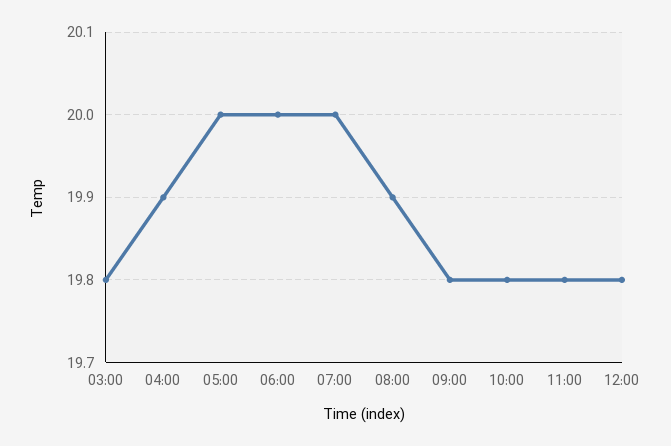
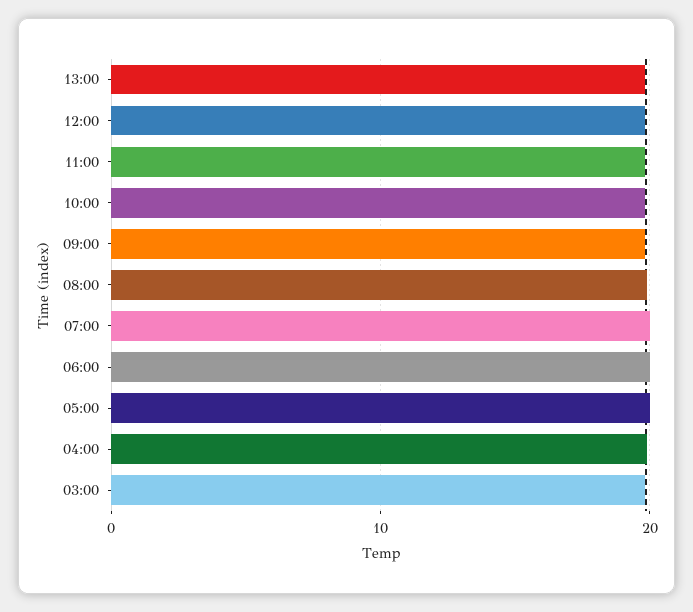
13:00: none -> 20

